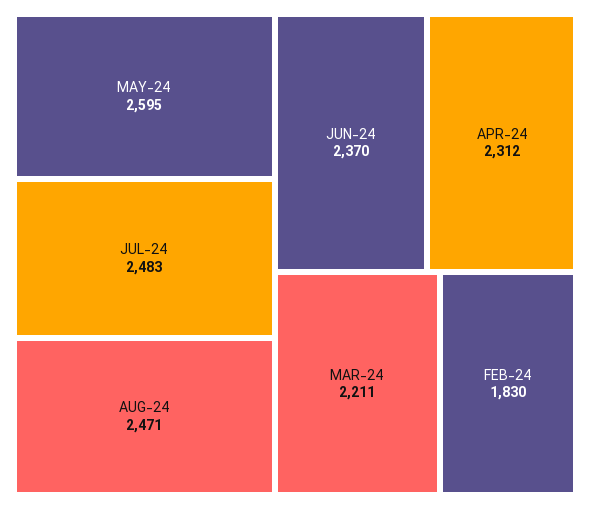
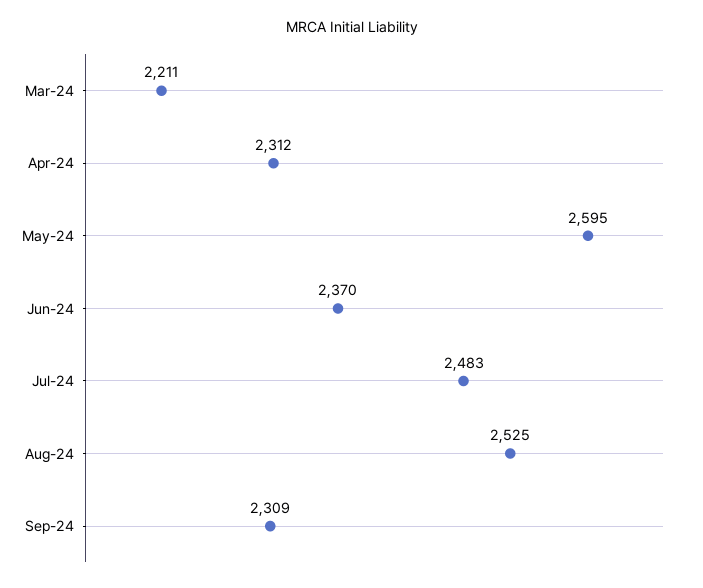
AUG-24: 2471 -> 2525
FEB-24: 1830 -> none
Sep-24: none -> 2309

